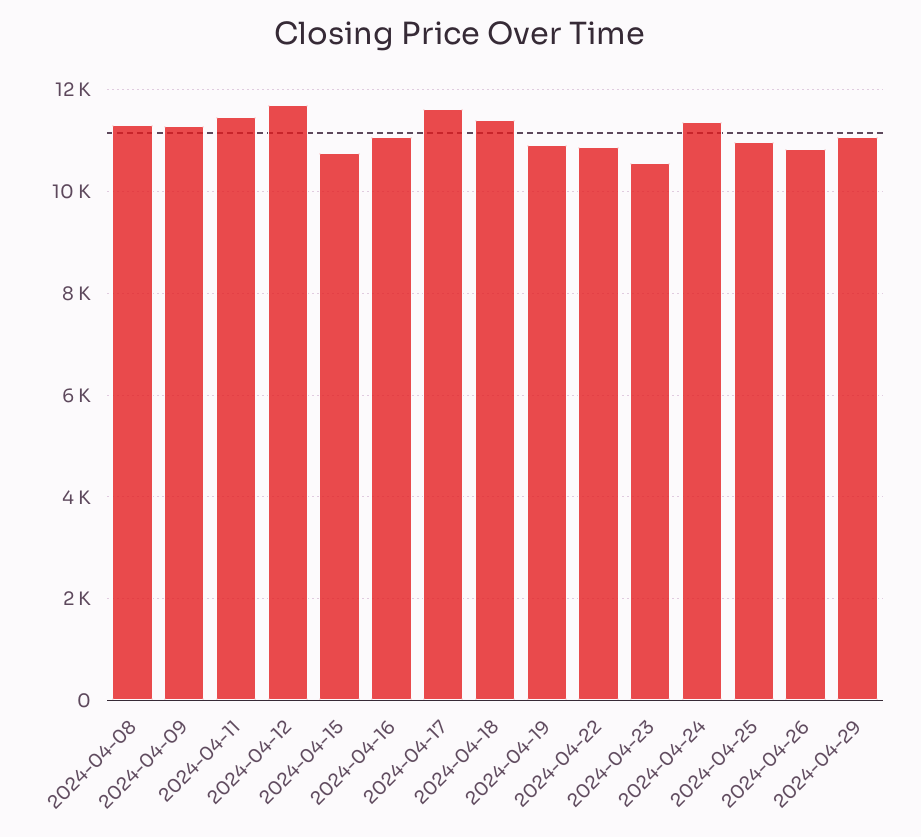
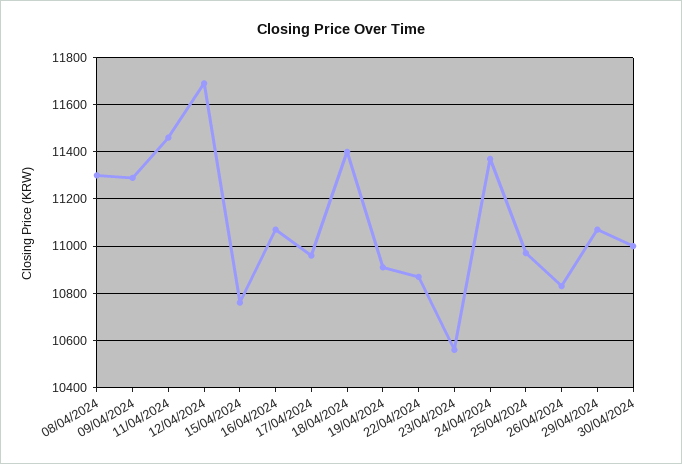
2024-04-17: 11600 -> 10950
30/04/2024: none -> 11000

